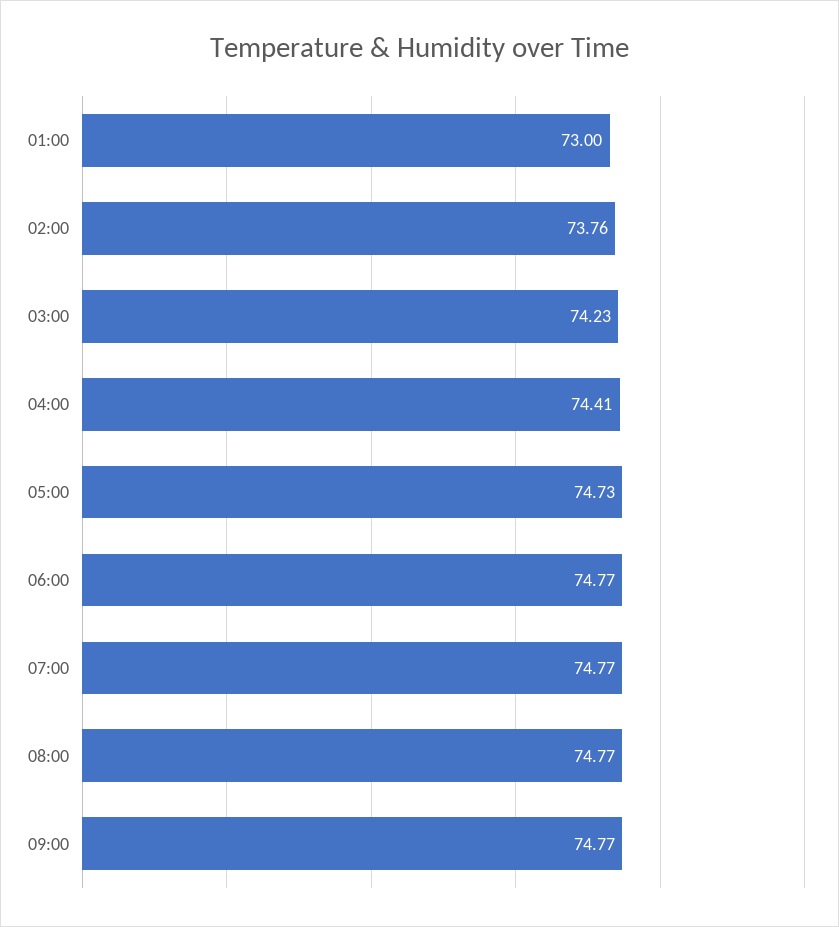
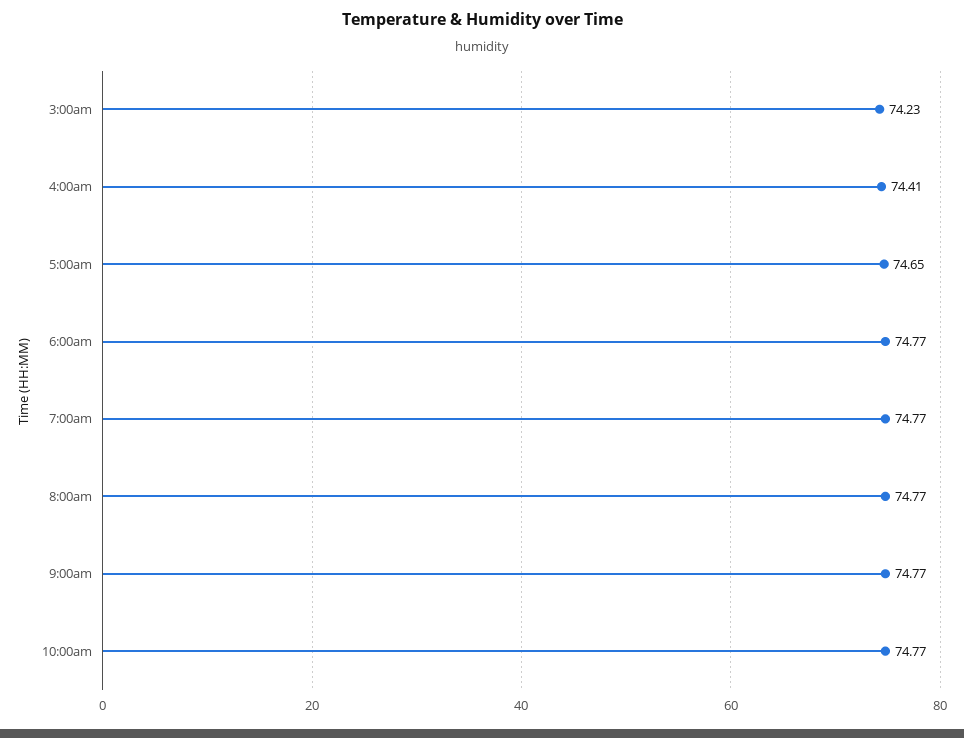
01:00: 73 -> none
02:00: 73.76 -> none
05:00: 74.73 -> 74.65
10:00am: none -> 74.77

